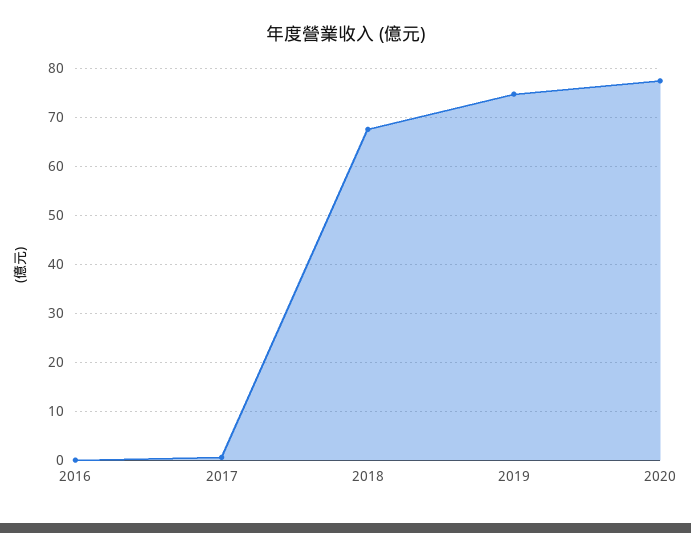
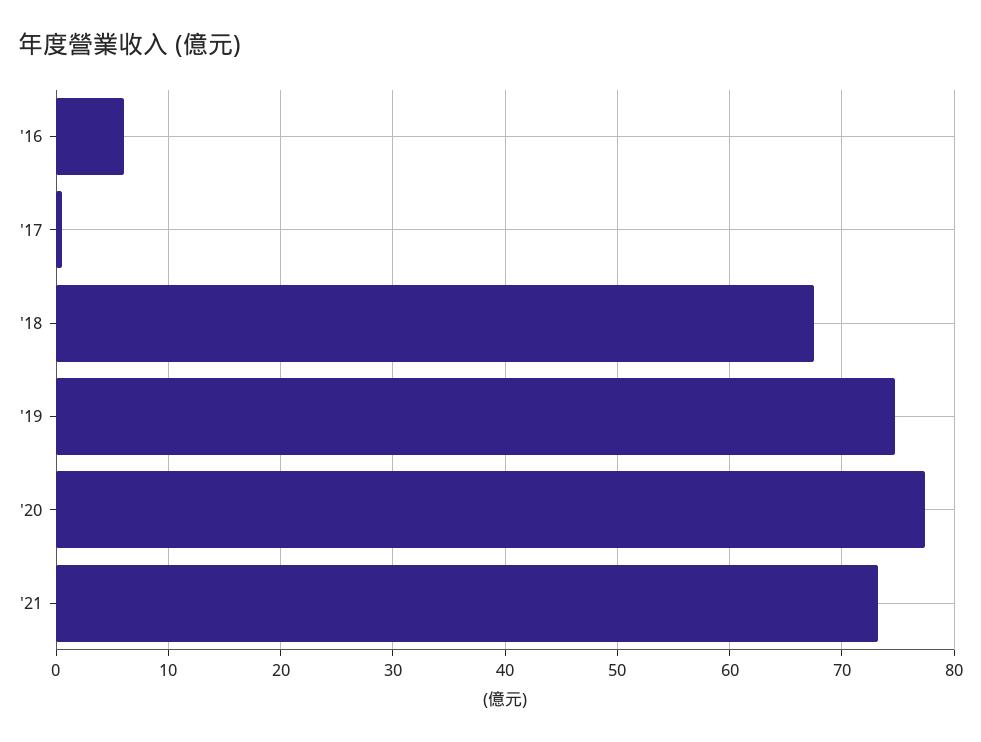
2016: 0 -> 6
'21: none -> 73

